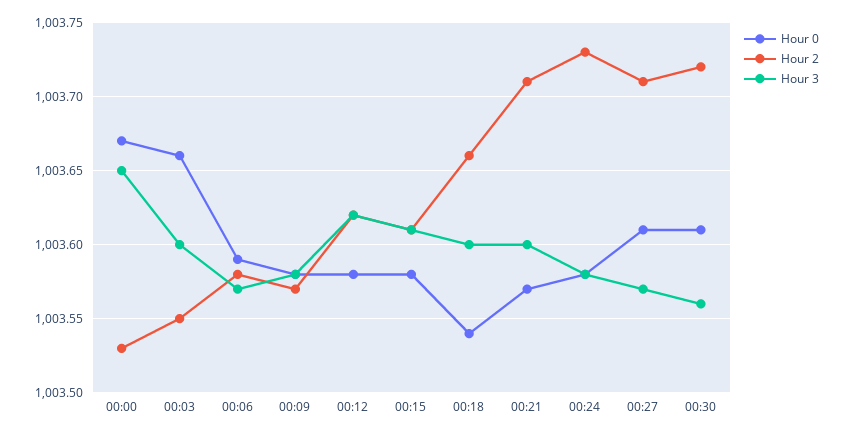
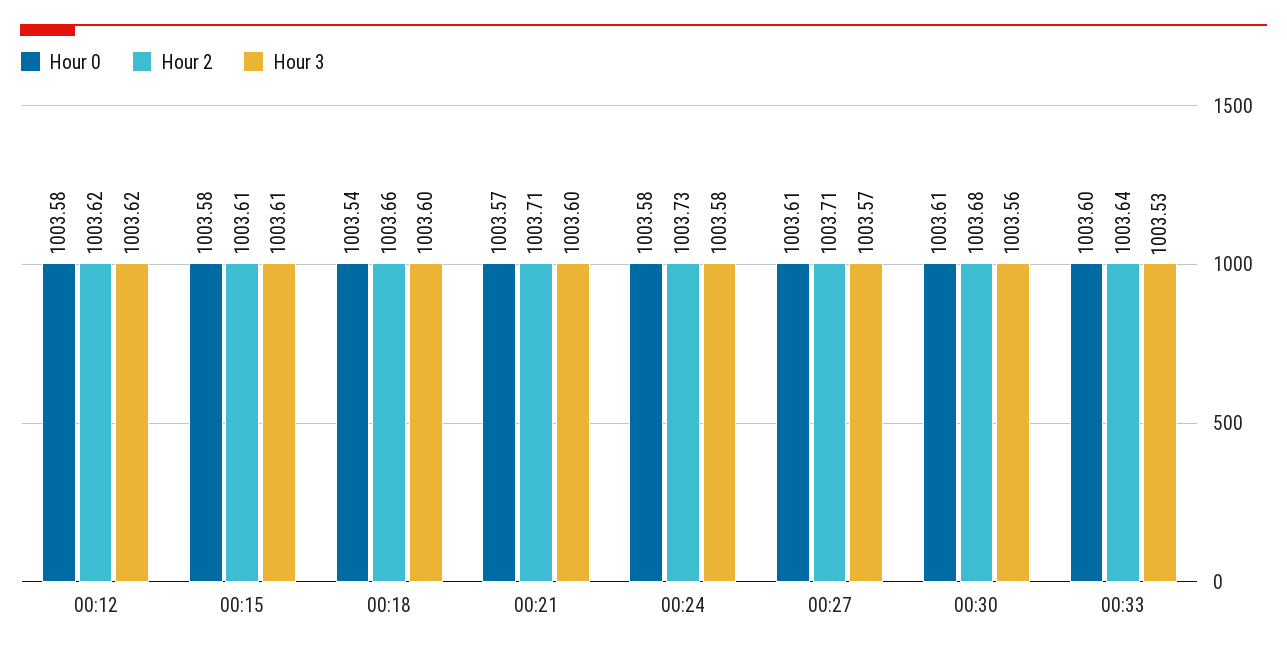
Hour 0, 00:00: 1003.67 -> none
Hour 2, 00:00: 1003.53 -> none
Hour 3, 00:00: 1003.65 -> none
Hour 0, 00:03: 1003.66 -> none
Hour 2, 00:03: 1003.55 -> none
Hour 3, 00:03: 1003.6 -> none
Hour 0, 00:06: 1003.59 -> none
Hour 2, 00:06: 1003.58 -> none
Hour 3, 00:06: 1003.57 -> none
Hour 0, 00:09: 1003.58 -> none
Hour 2, 00:09: 1003.57 -> none
Hour 3, 00:09: 1003.58 -> none
Hour 2, 00:30: 1003.72 -> 1003.68
Hour 0, 00:33: none -> 1003.6
Hour 2, 00:33: none -> 1003.64
Hour 3, 00:33: none -> 1003.53

